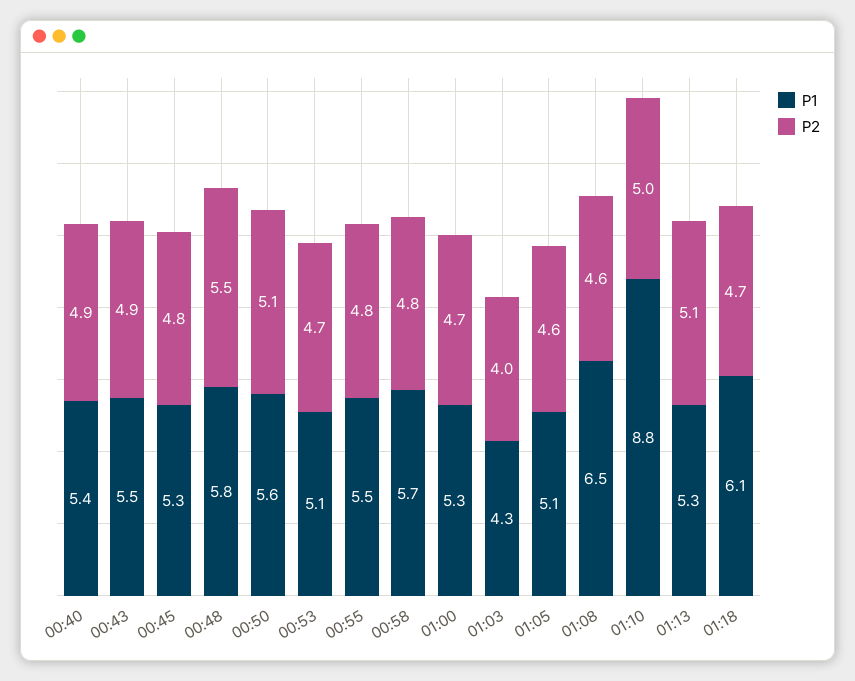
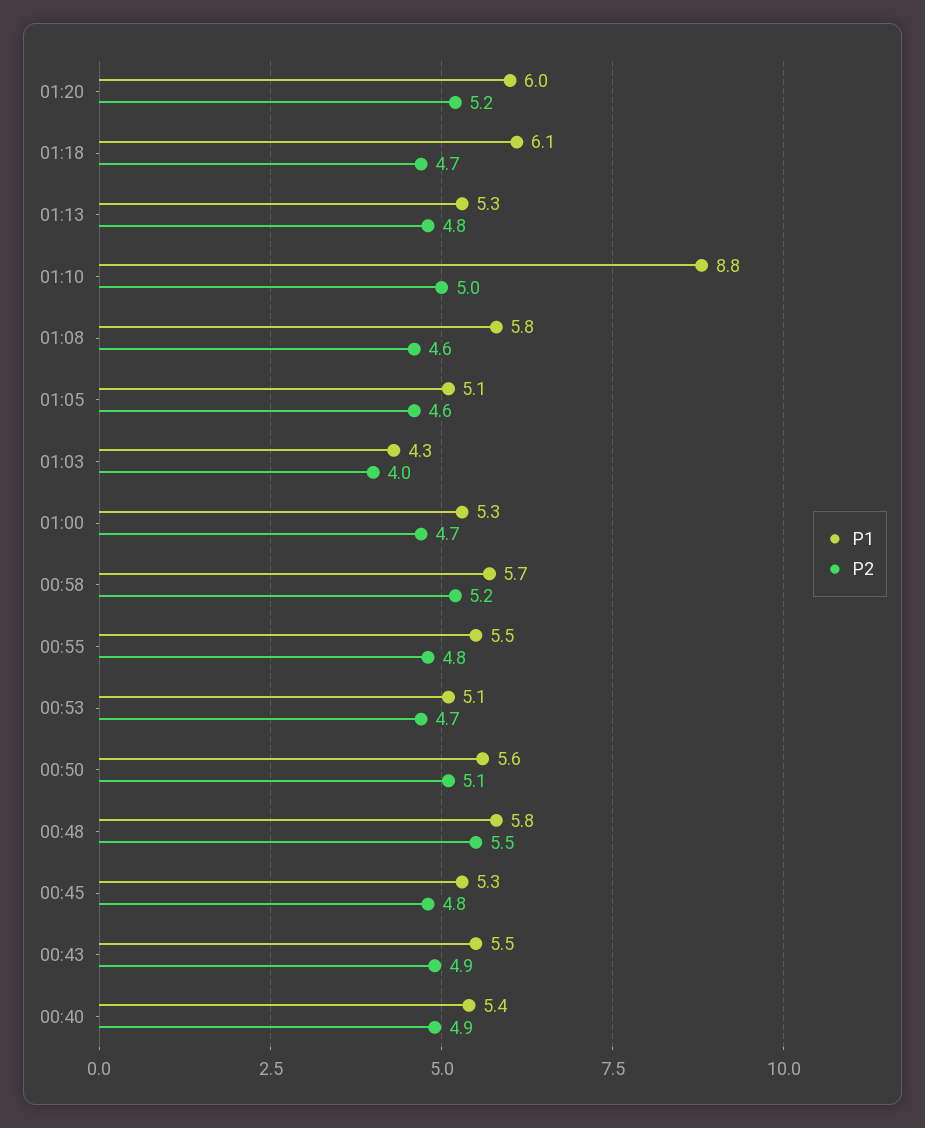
P2, 00:58: 4.8 -> 5.2
P1, 01:08: 6.5 -> 5.8
P2, 01:13: 5.1 -> 4.8
P1, 01:20: none -> 6
P2, 01:20: none -> 5.2

